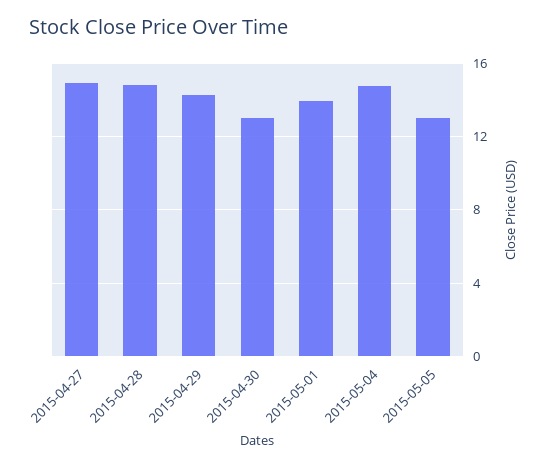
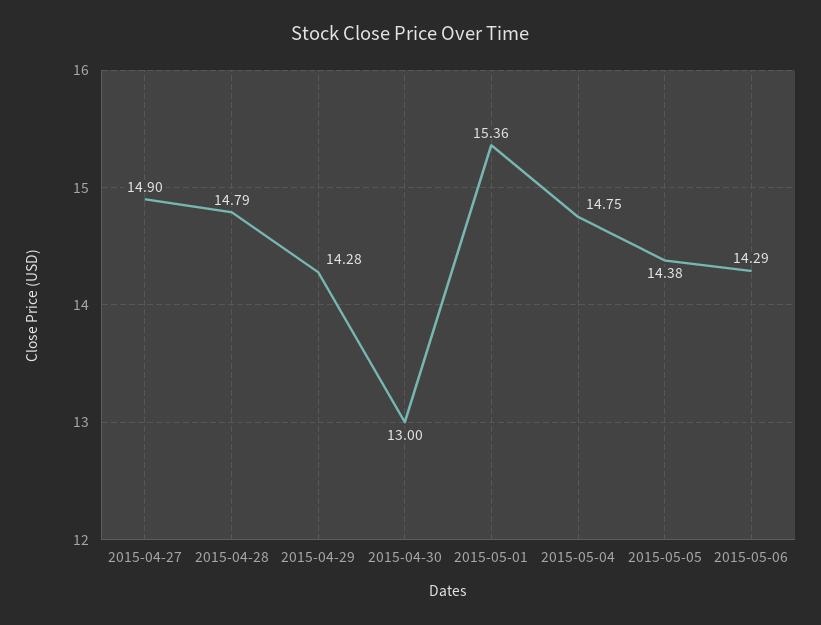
2015-05-01: 14 -> 15.36
2015-05-05: 13 -> 14.38
2015-05-06: none -> 14.29

